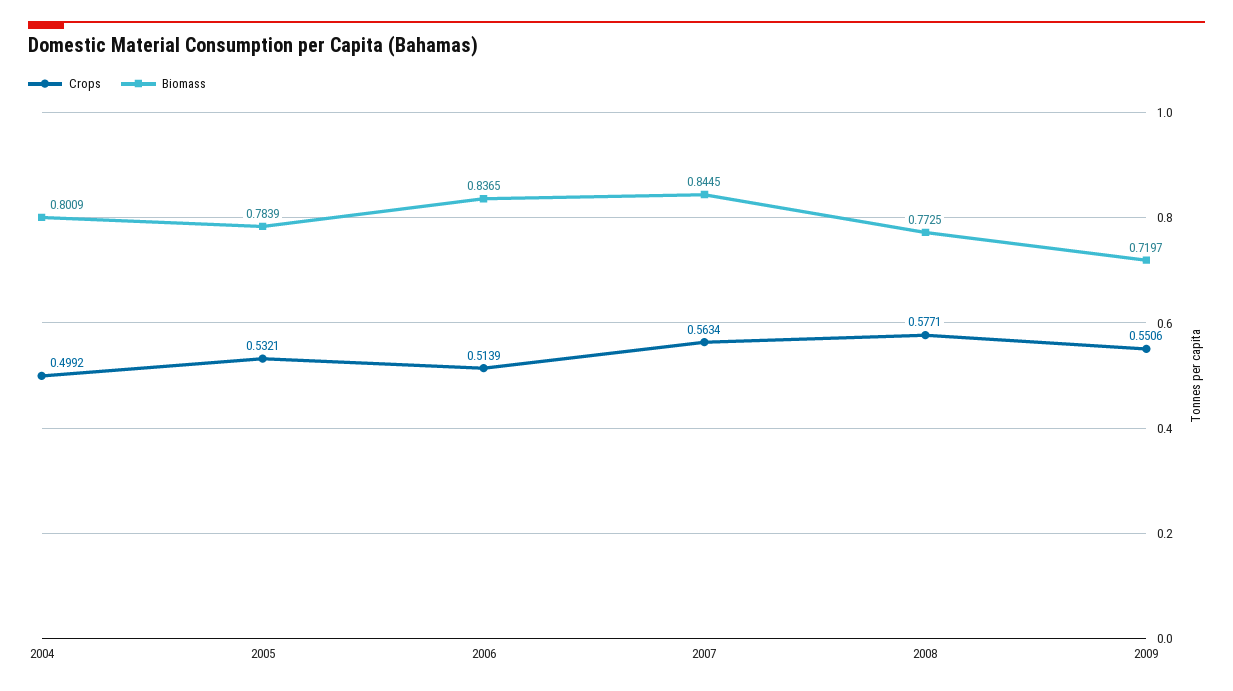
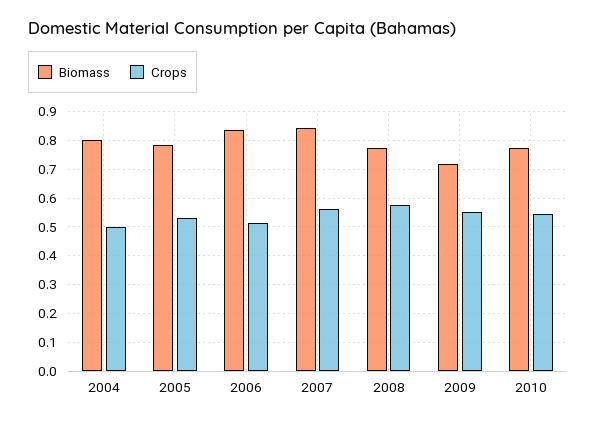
Biomass, 2010: none -> 0.775
Crops, 2010: none -> 0.55

